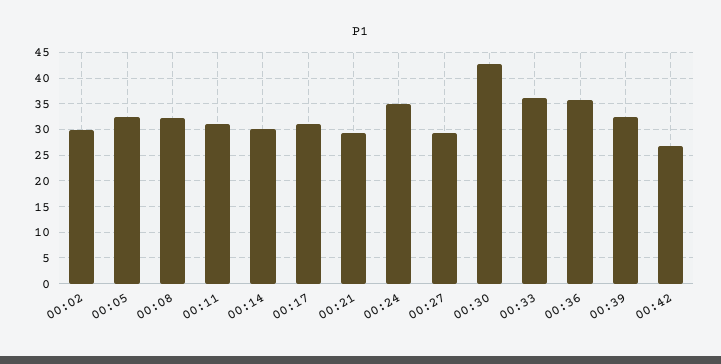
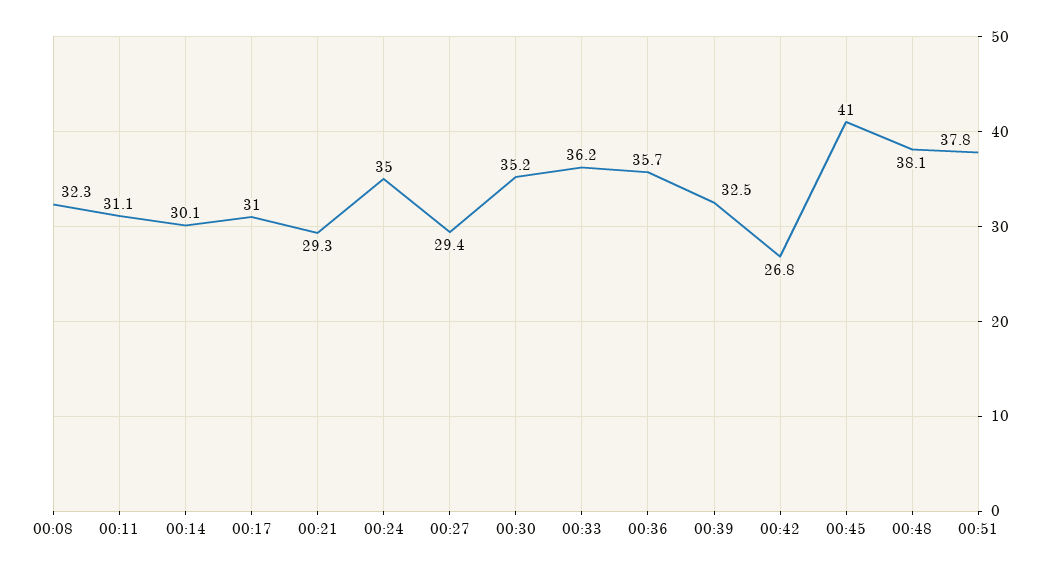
00:02: 30 -> none
00:05: 32.5 -> none
00:30: 42.5 -> 35.2
00:45: none -> 41
00:48: none -> 38.1
00:51: none -> 37.8

